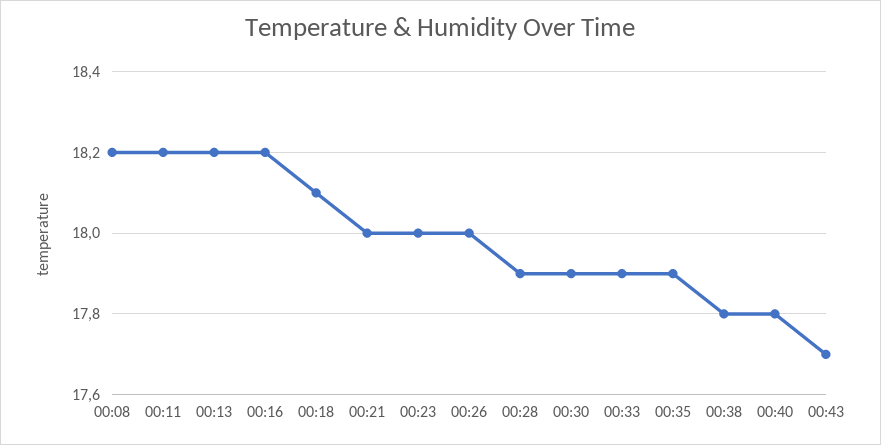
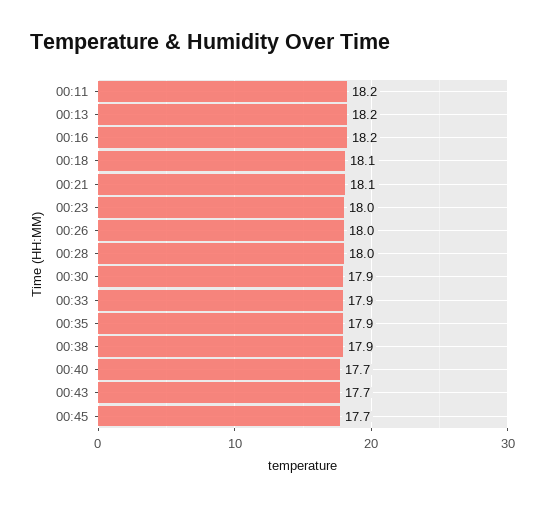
00:08: 18.2 -> none
00:21: 18 -> 18.1
00:28: 17.9 -> 18
00:38: 17.8 -> 17.9
00:40: 17.8 -> 17.7
00:45: none -> 17.7

